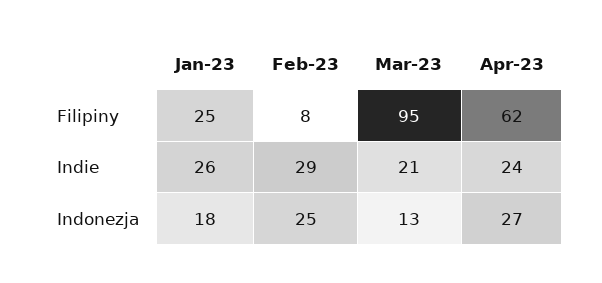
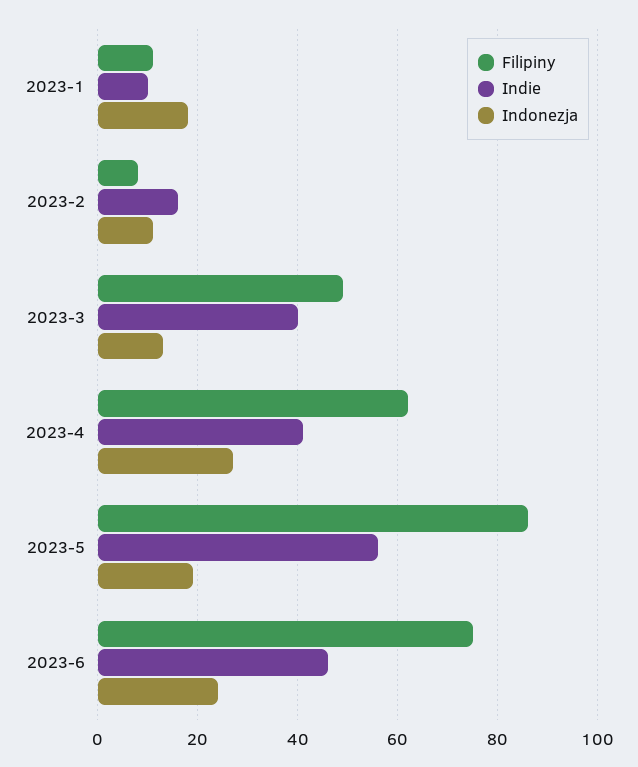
Filipiny, Jan-23: 25 -> 10
Filipiny, Mar-23: 95 -> 50
Indie, Jan-23: 26 -> 10
Indie, Feb-23: 29 -> 15
Indie, Mar-23: 21 -> 40
Indie, Apr-23: 24 -> 40
Indonezja, Feb-23: 25 -> 10
Filipiny, 2023-5: none -> 85
Indie, 2023-5: none -> 55
Indonezja, 2023-5: none -> 20
Filipiny, 2023-6: none -> 75
Indie, 2023-6: none -> 45
Indonezja, 2023-6: none -> 25

